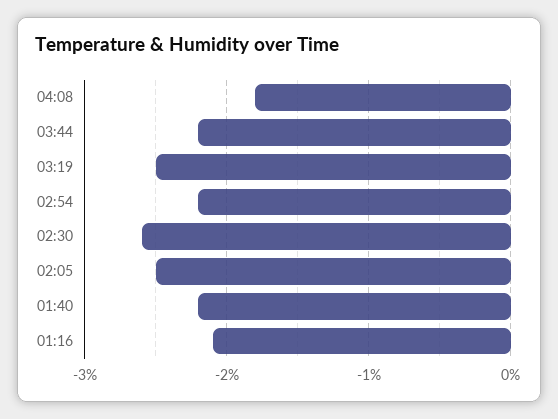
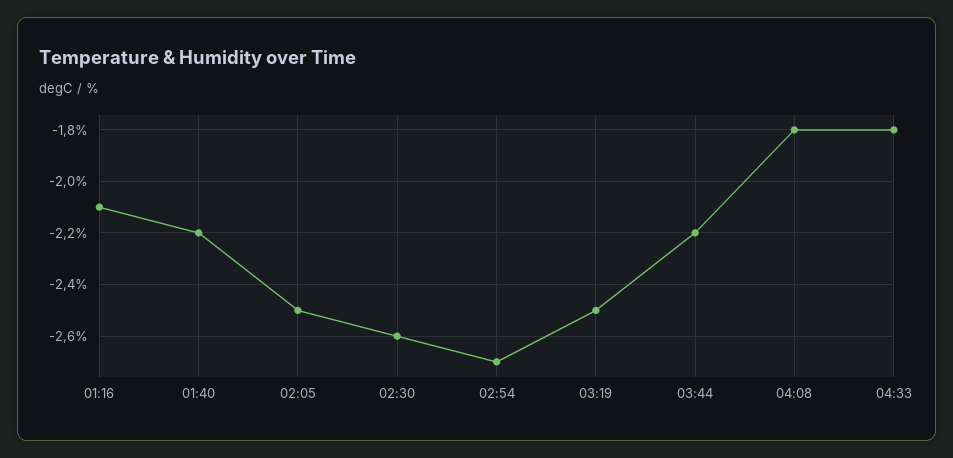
02:54: -2.2 -> -2.7
04:33: none -> -1.8

